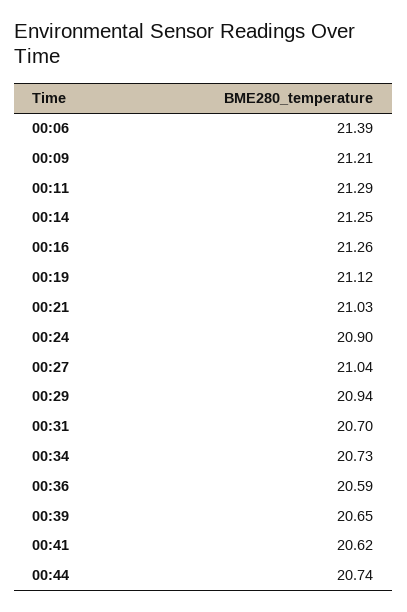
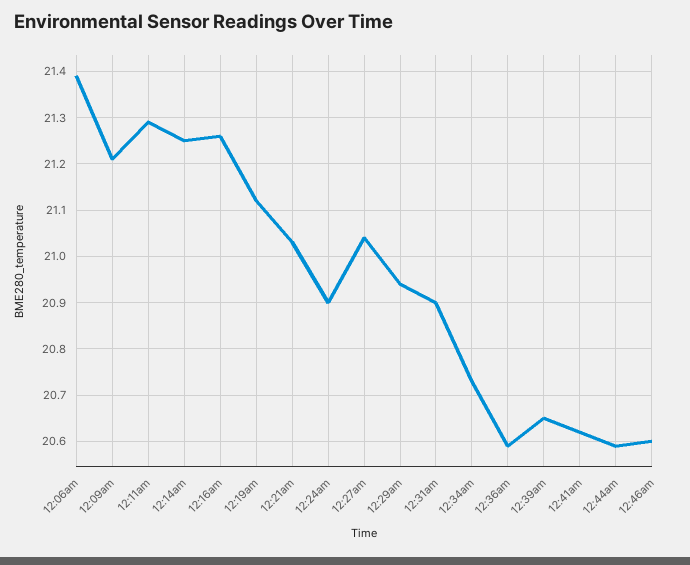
00:31: 20.7 -> 20.9
00:44: 20.74 -> 20.6
12:46am: none -> 20.6

